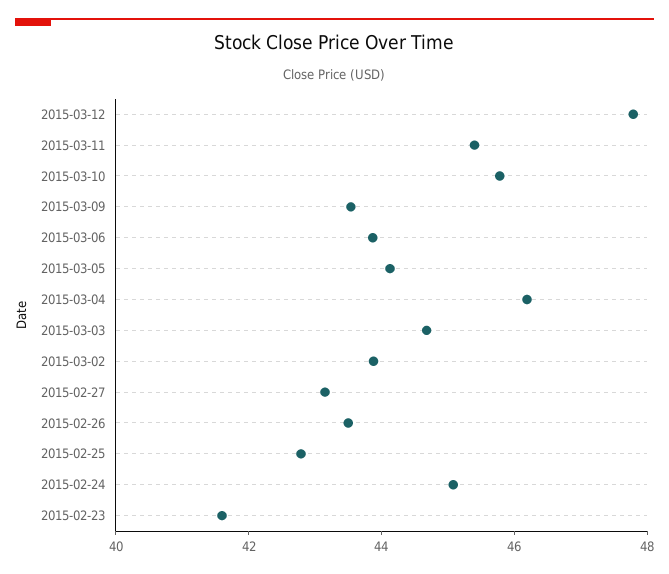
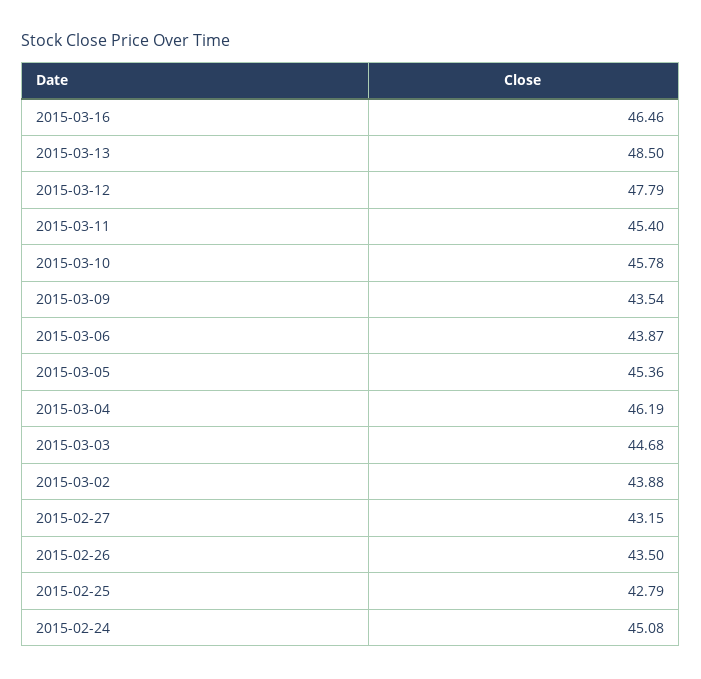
2015-03-05: 44 -> 45.36
2015-02-23: 41.5 -> none
2015-03-16: none -> 46.46
2015-03-13: none -> 48.5

